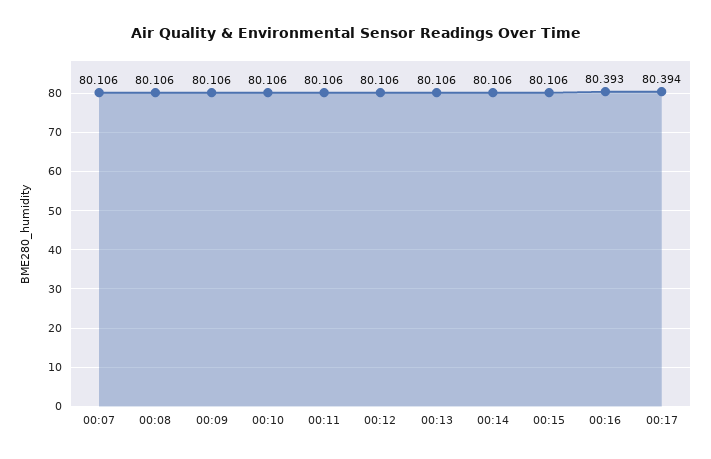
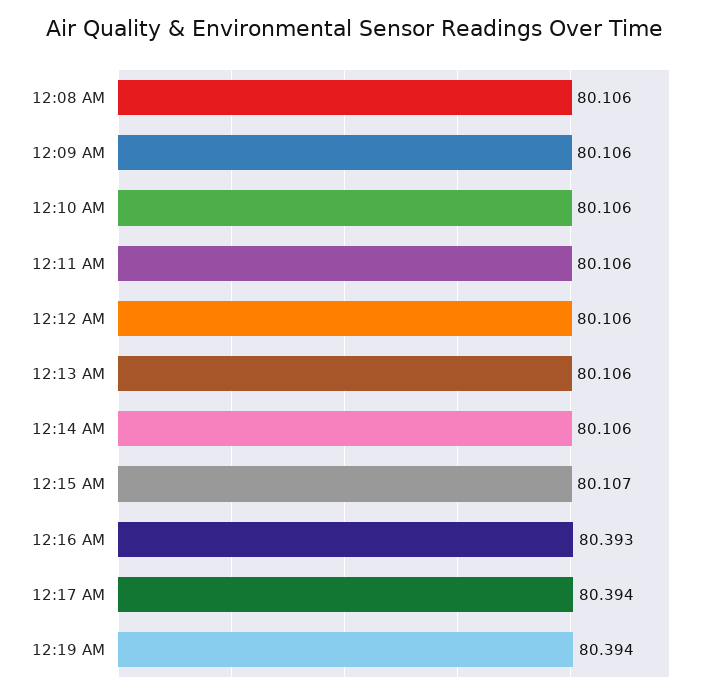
00:07: 80.106 -> none
00:15: 80.106 -> 80.107
12:19 AM: none -> 80.394

